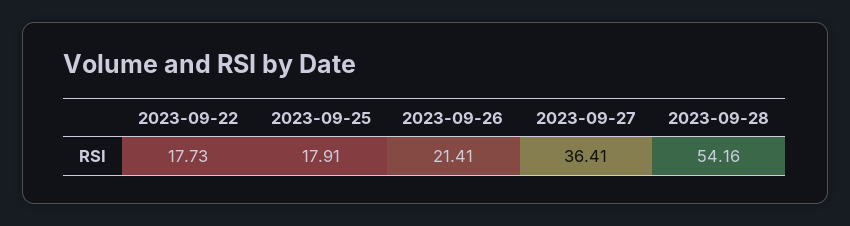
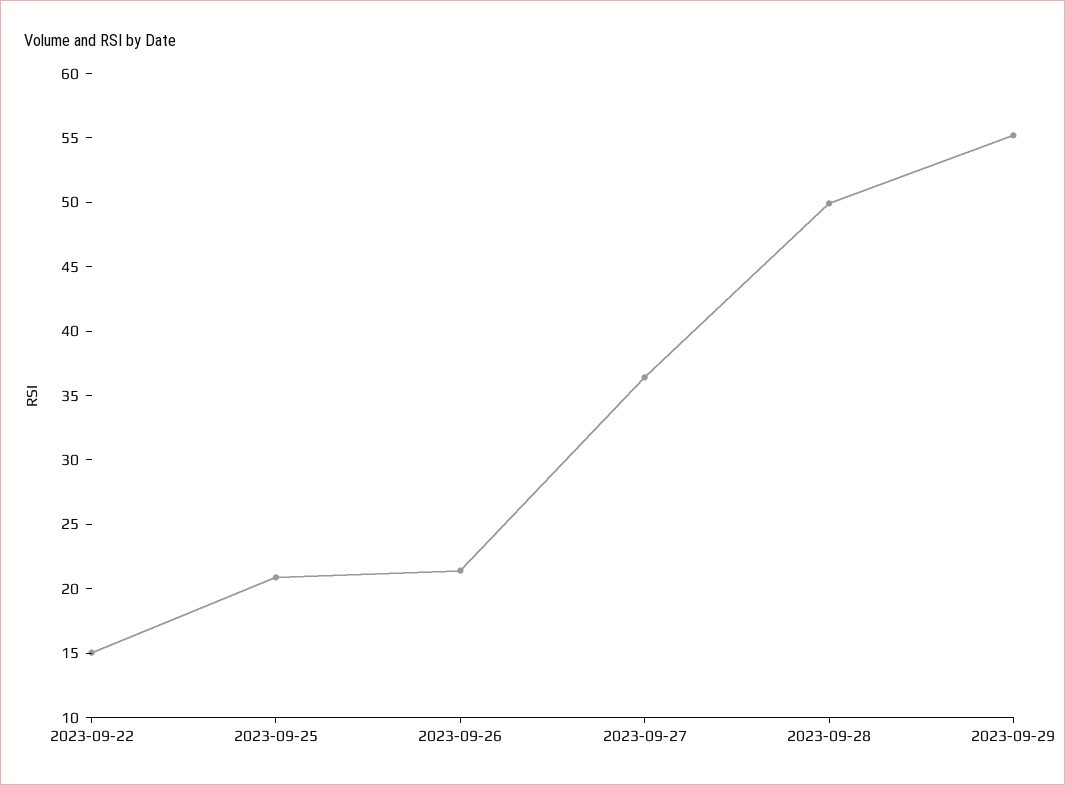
2023-09-22: 17.73 -> 15
2023-09-25: 17.91 -> 21
2023-09-28: 54.16 -> 50
2023-09-29: none -> 55

